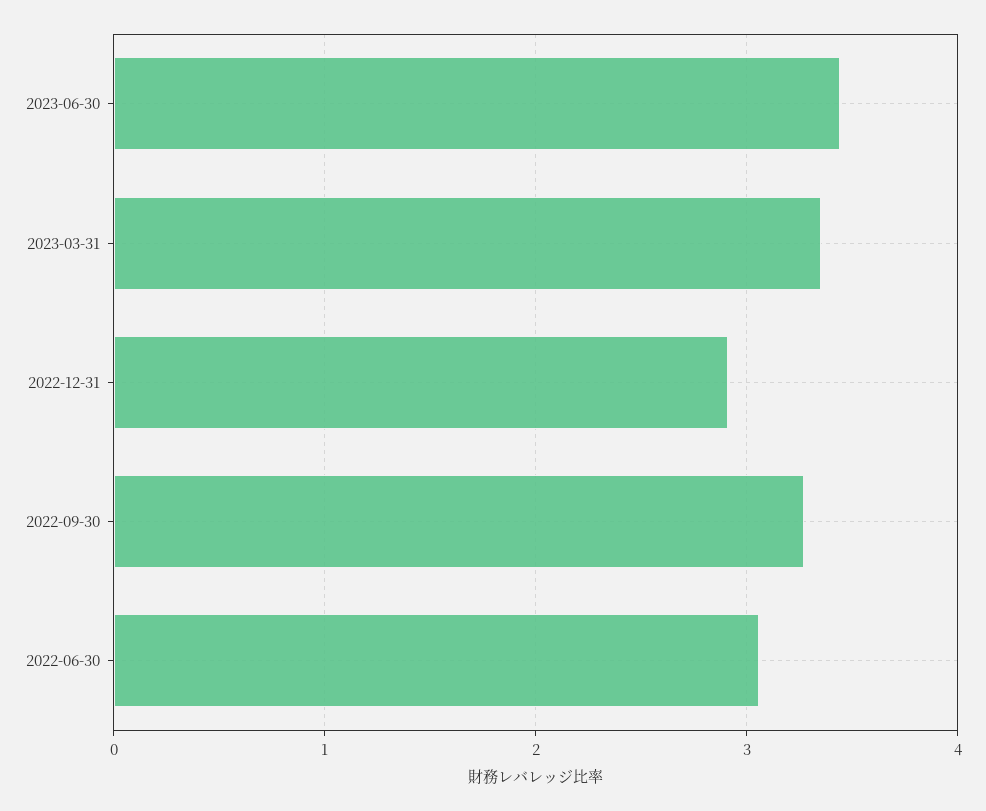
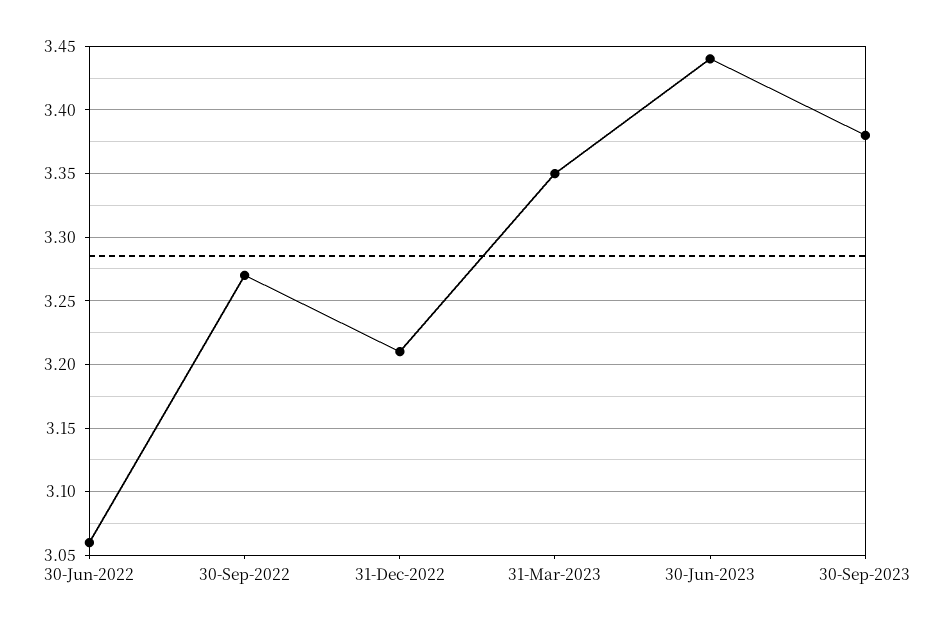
2022-12-31: 2.9 -> 3.21
30-Sep-2023: none -> 3.38

